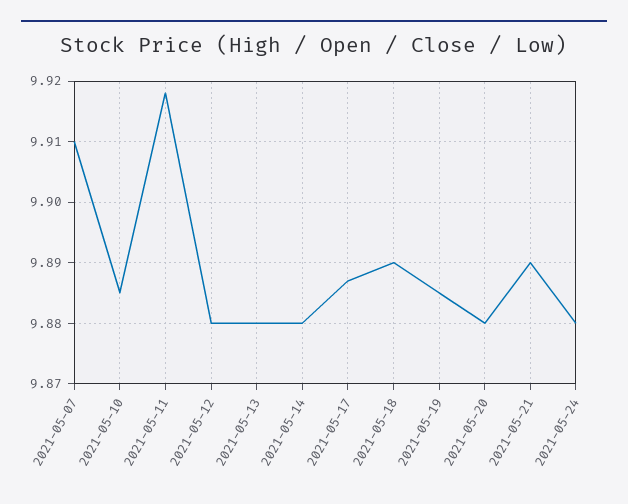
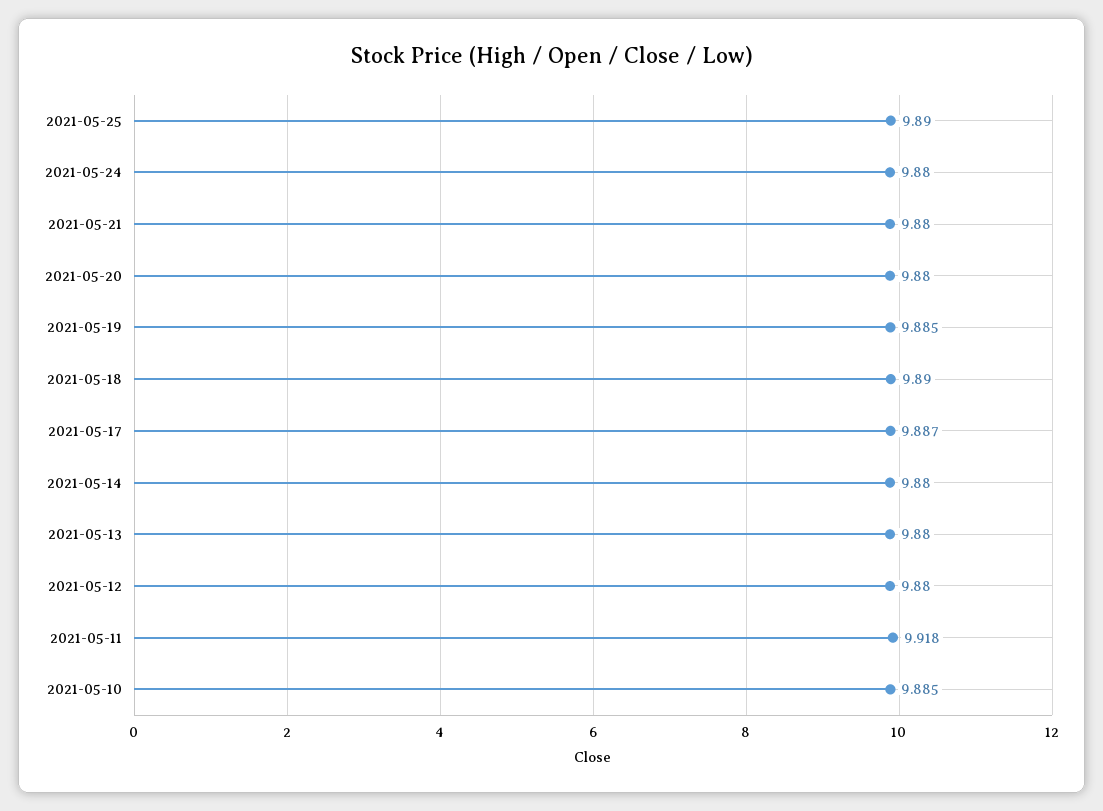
2021-05-07: 9.91 -> none
2021-05-21: 9.89 -> 9.88
2021-05-25: none -> 9.89

